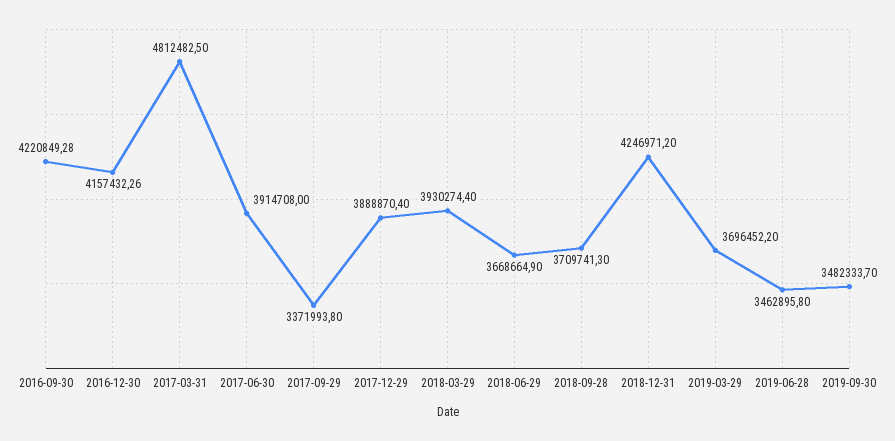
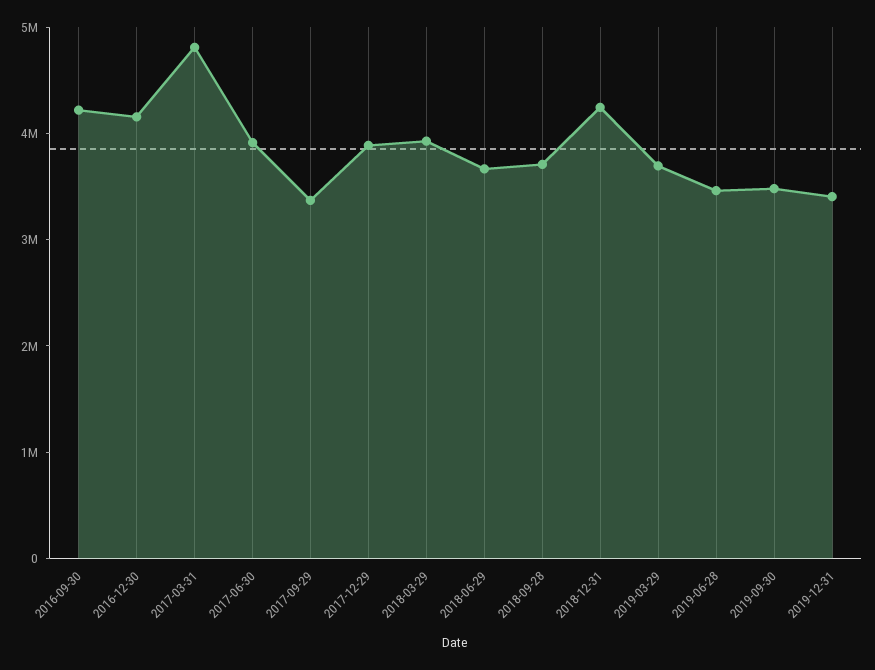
2019-12-31: none -> 3400000

